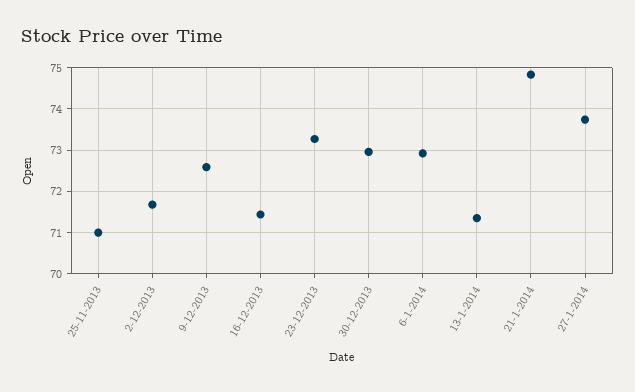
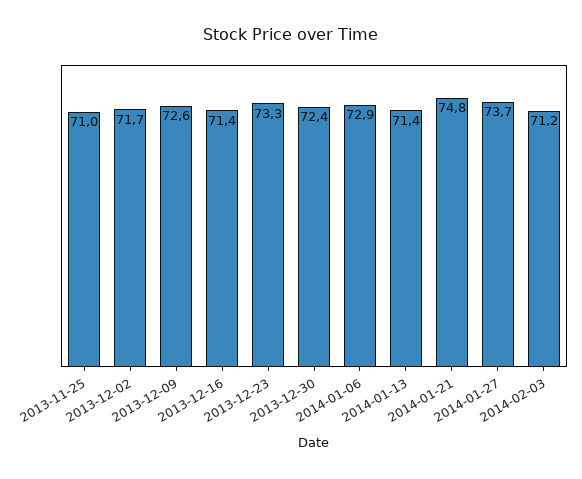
30-12-2013: 73 -> 72.4
2014-02-03: none -> 71.2

